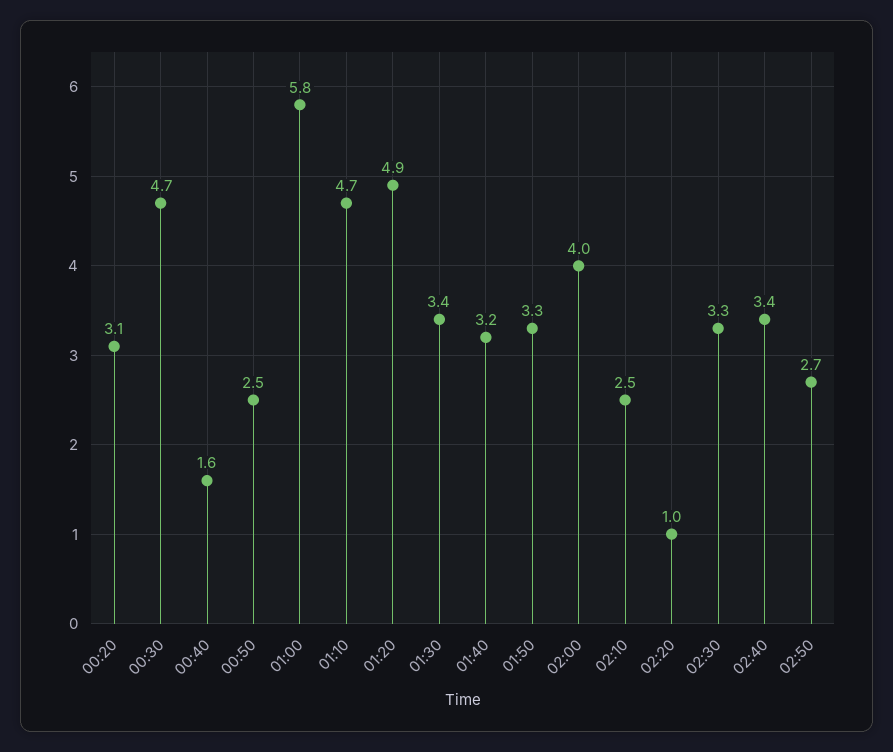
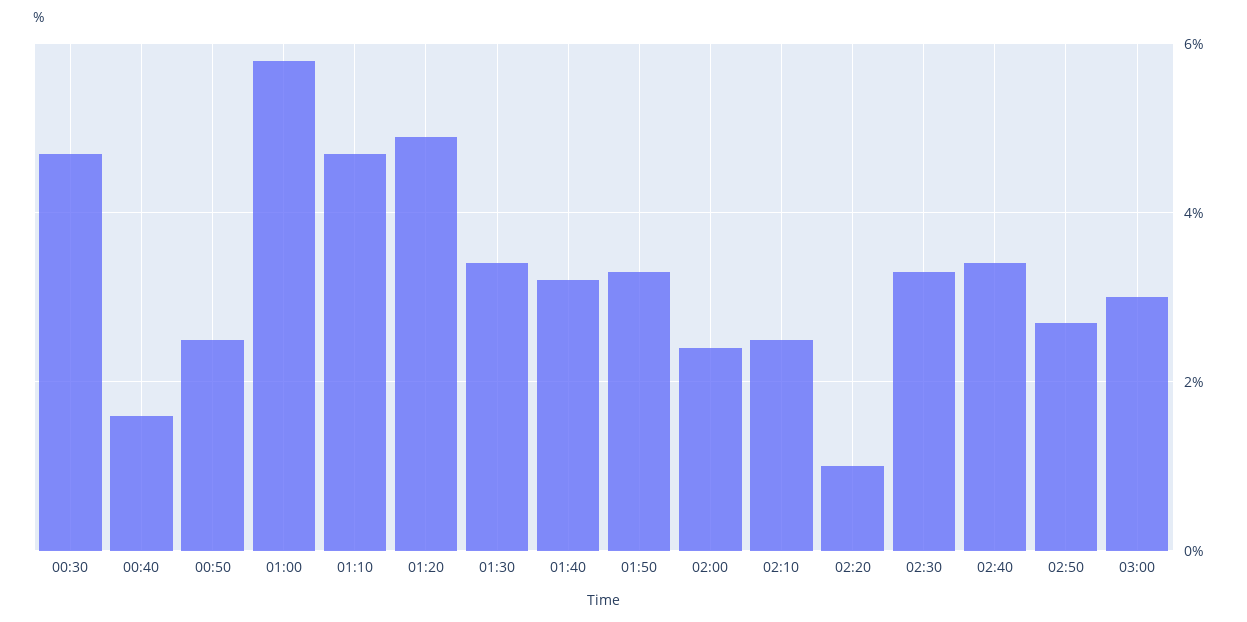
00:20: 3.1 -> none
02:00: 4 -> 2.5
03:00: none -> 3

